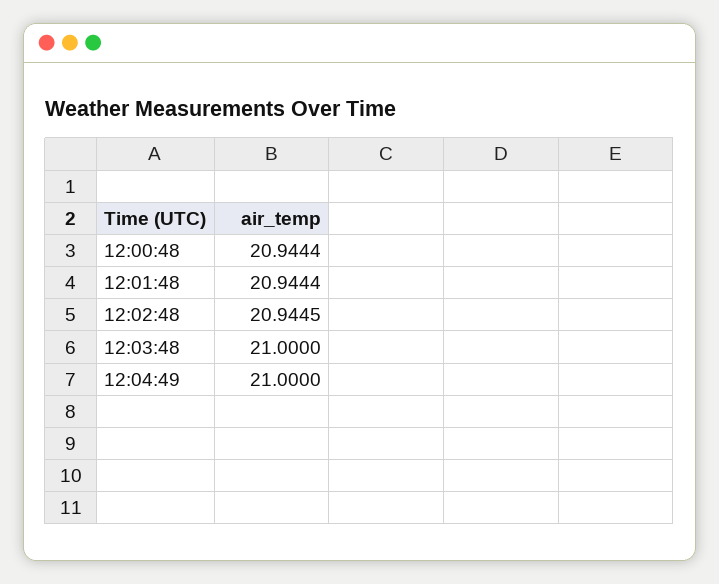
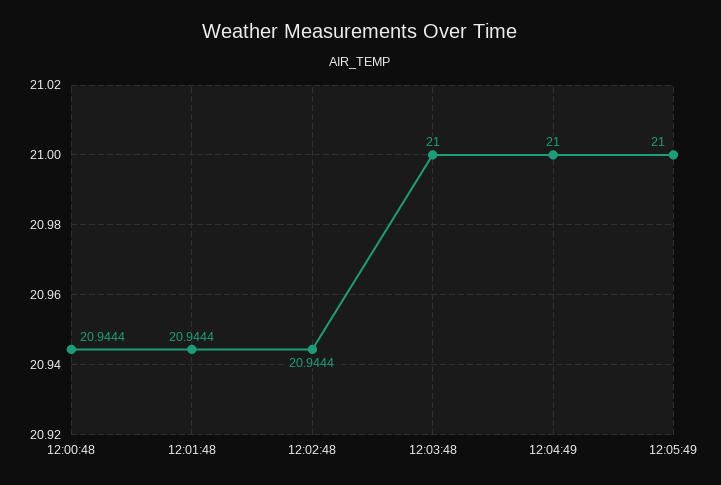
12:02:48: 20.9445 -> 20.9444
12:05:49: none -> 21

